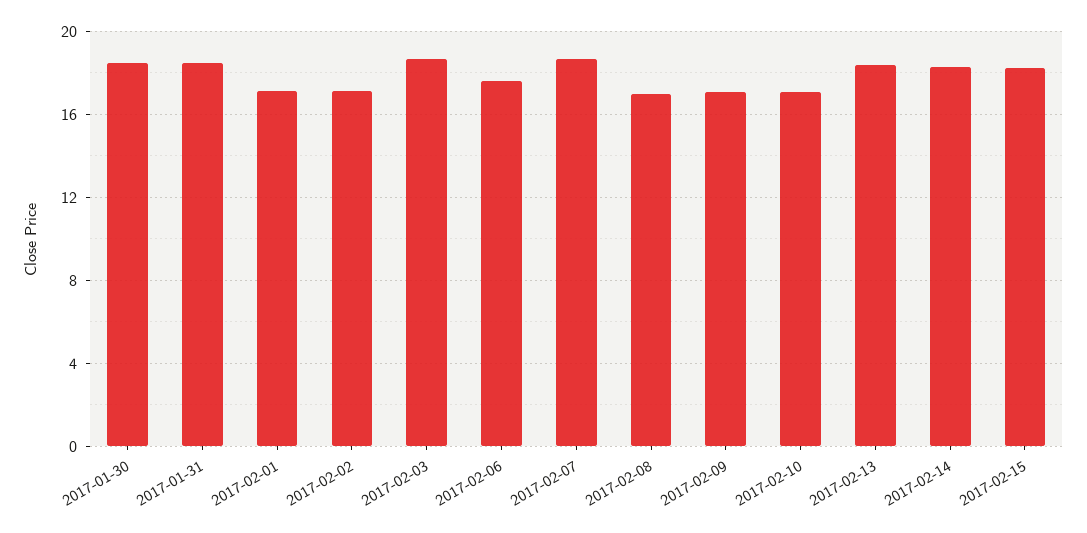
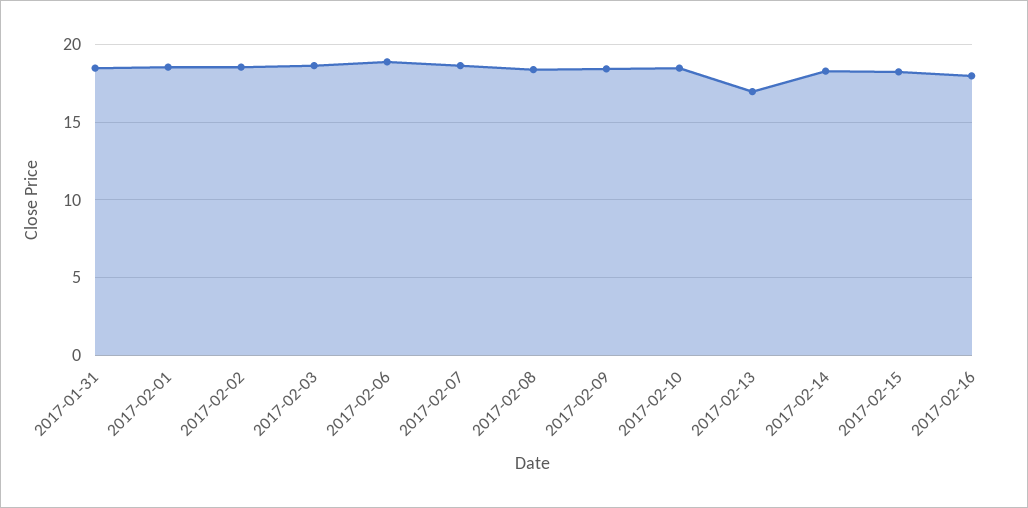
2017-01-30: 18.5 -> none
2017-02-01: 17 -> 18.5
2017-02-02: 17 -> 18.5
2017-02-06: 17.5 -> 19
2017-02-08: 17 -> 18.5
2017-02-09: 17 -> 18.5
2017-02-10: 17 -> 18.5
2017-02-13: 18.5 -> 17
2017-02-16: none -> 18

